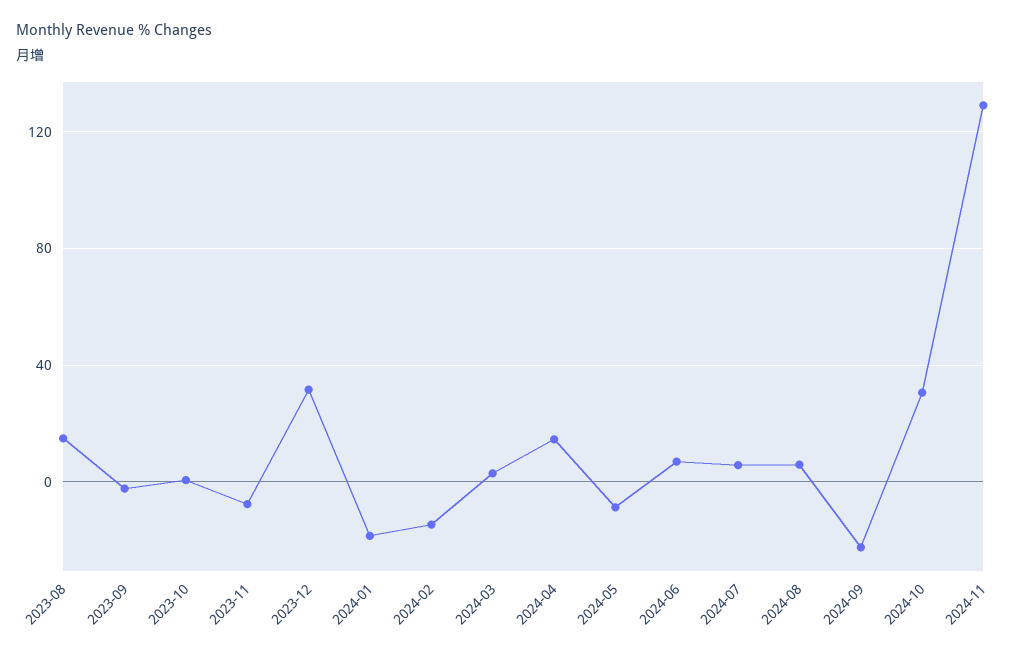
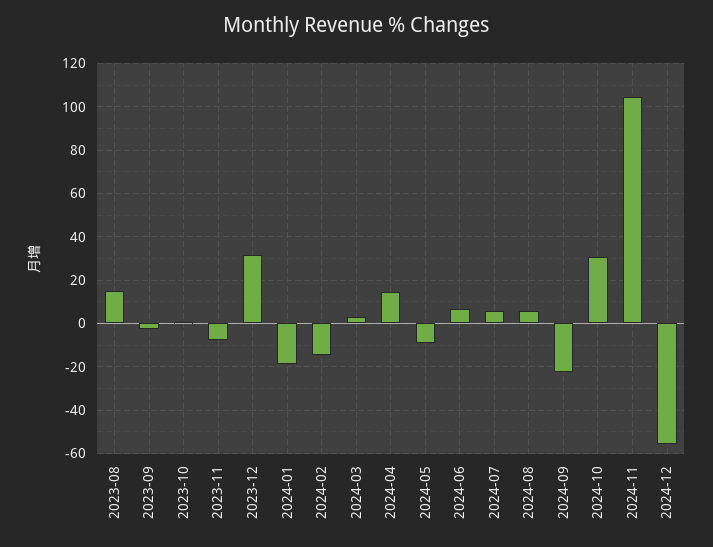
2024-11: 130 -> 105
2024-12: none -> -55

